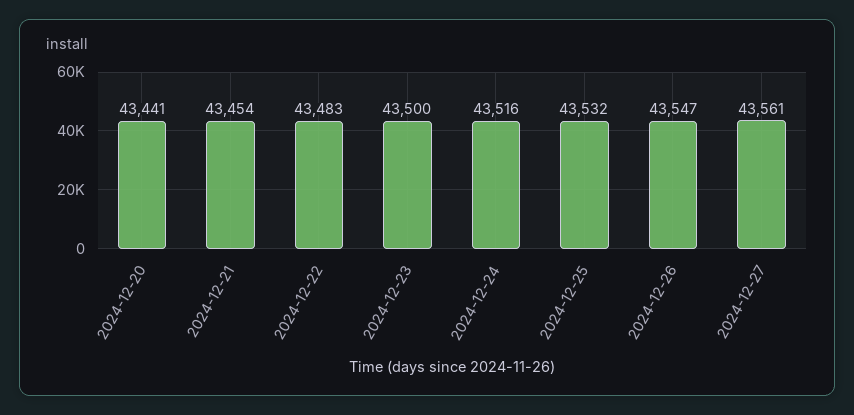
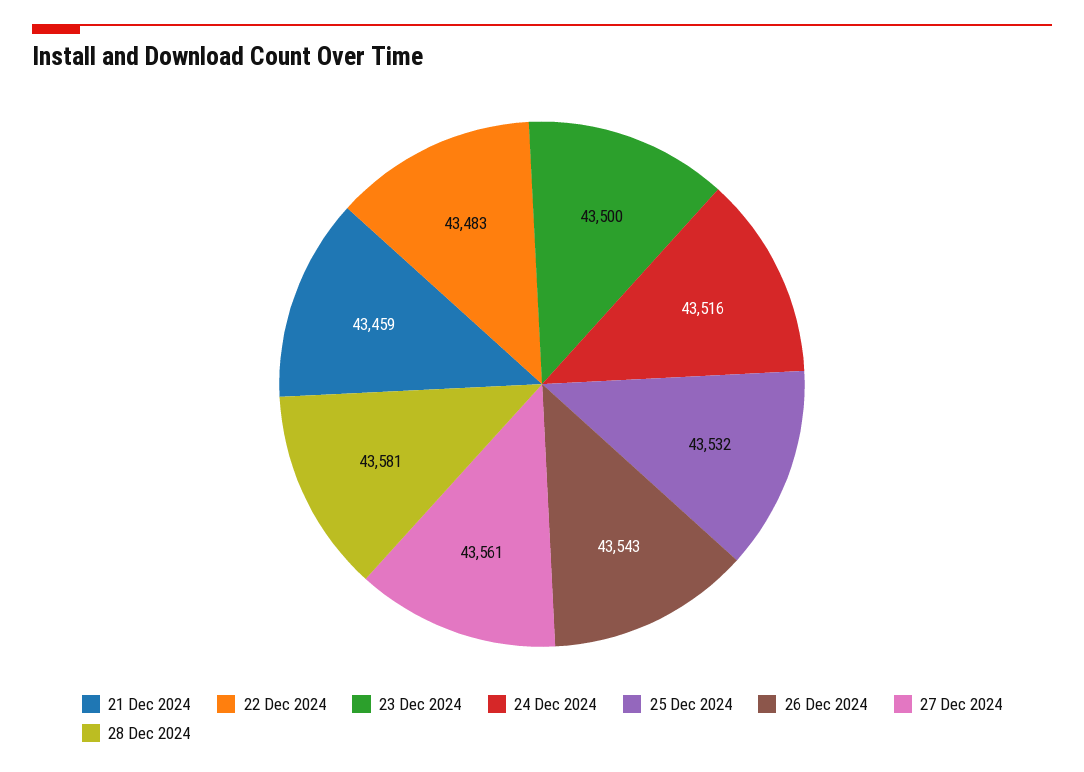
2024-12-20: 43441 -> none
2024-12-21: 43454 -> 43459
2024-12-26: 43547 -> 43543
28 Dec 2024: none -> 43581

